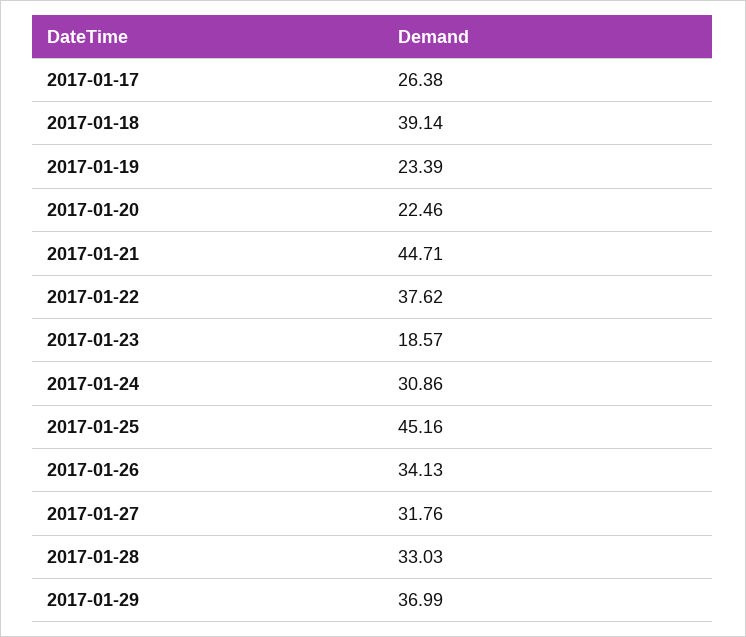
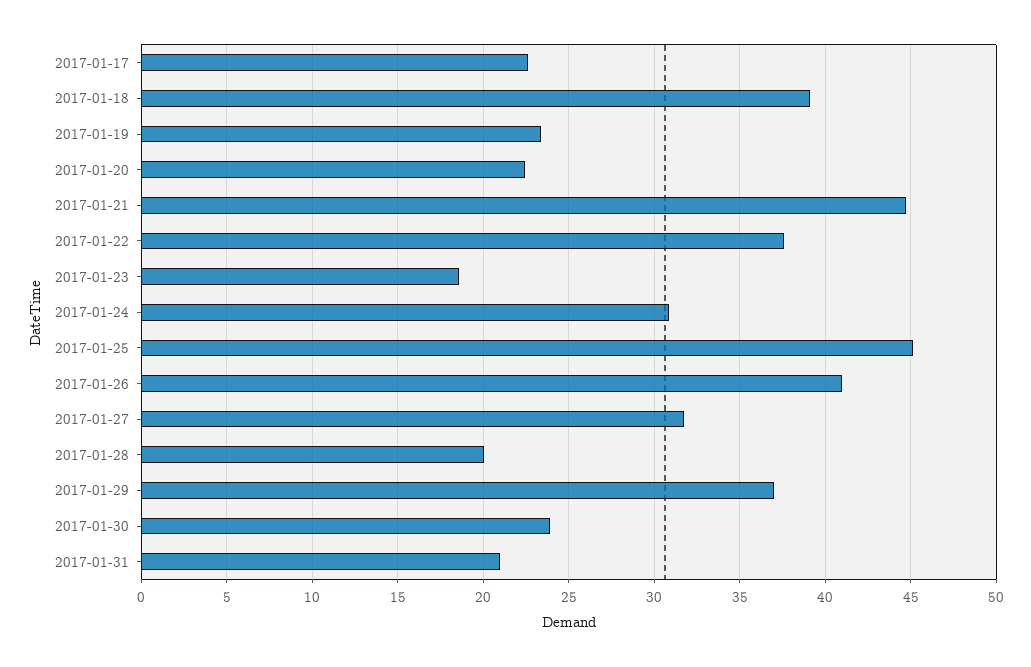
2017-01-17: 26.38 -> 22.5
2017-01-26: 34.13 -> 41
2017-01-28: 33.03 -> 20
2017-01-30: none -> 24
2017-01-31: none -> 21

